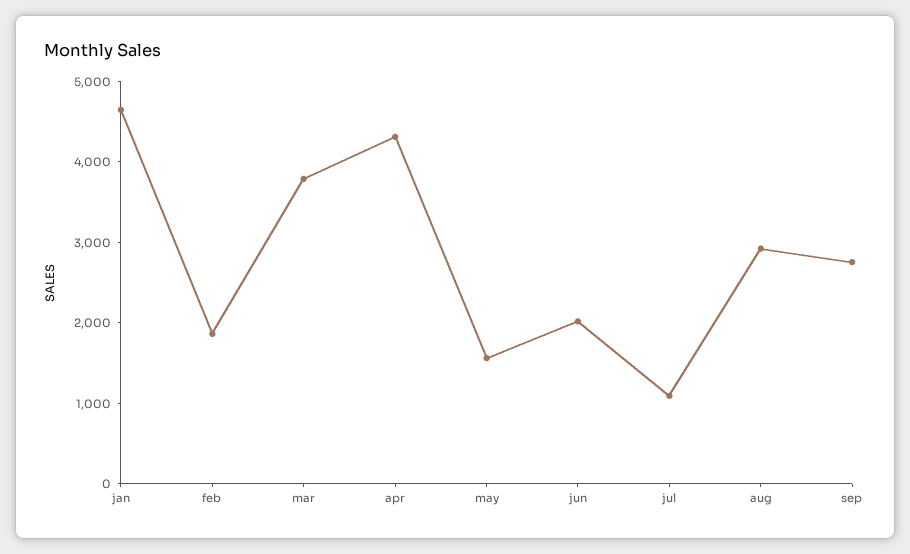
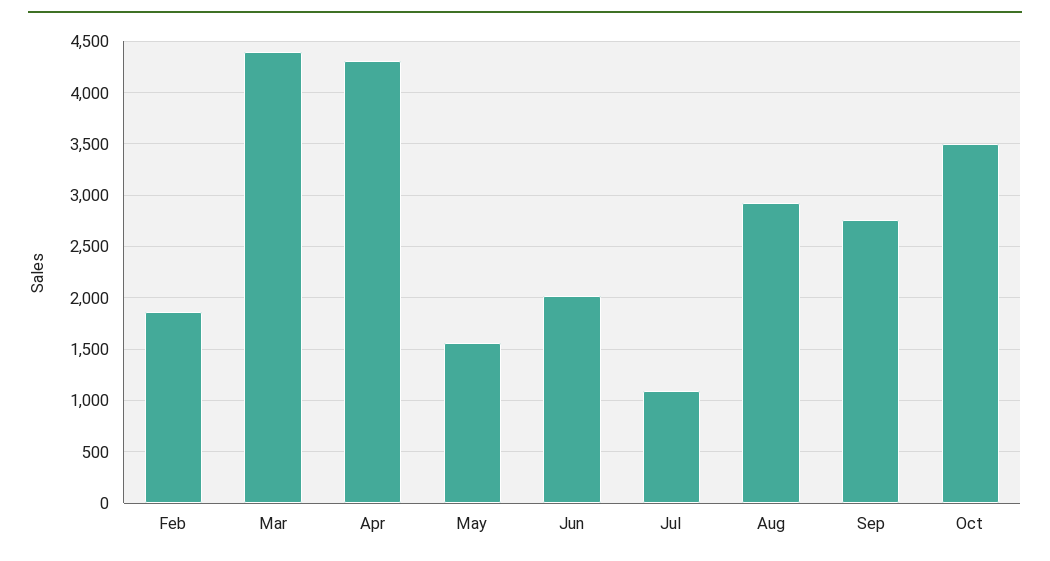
jan: 4600 -> none
mar: 3800 -> 4400
Oct: none -> 3500

